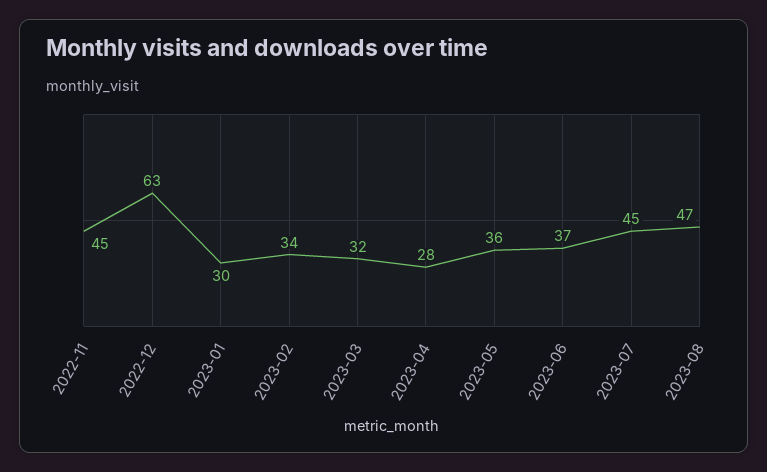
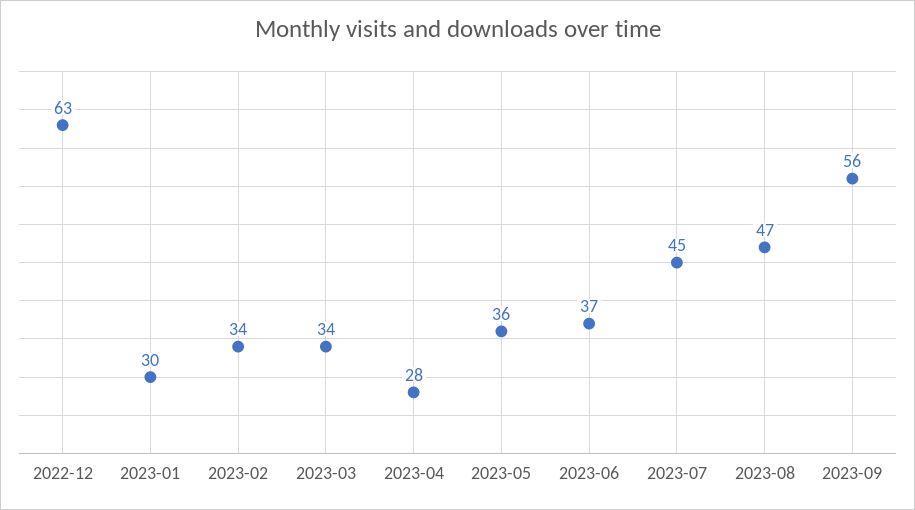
2022-11: 45 -> none
2023-03: 32 -> 34
2023-09: none -> 56

